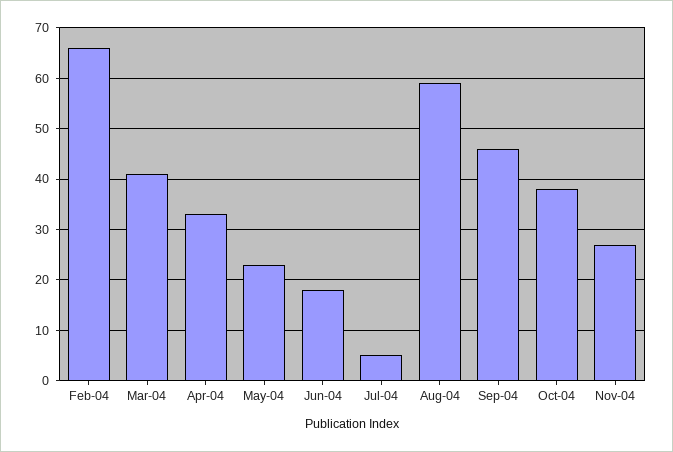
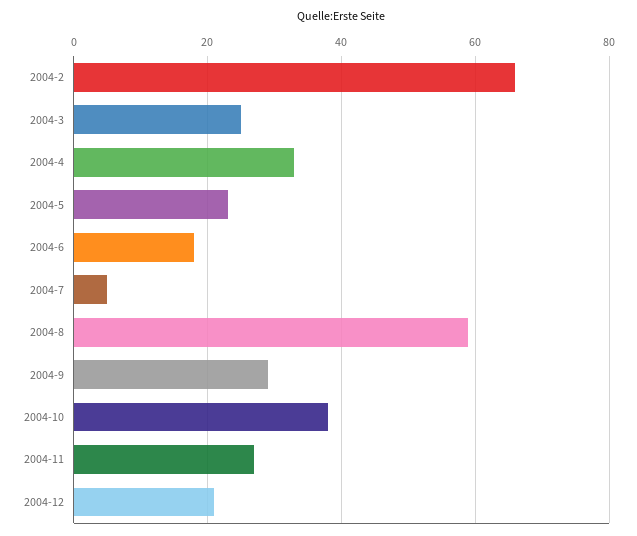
Mar-04: 40 -> 25
Sep-04: 45 -> 30
2004-12: none -> 20

